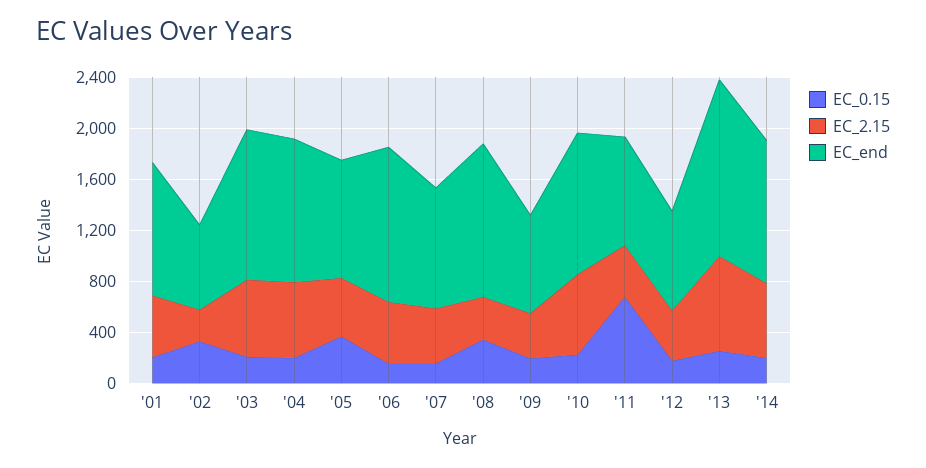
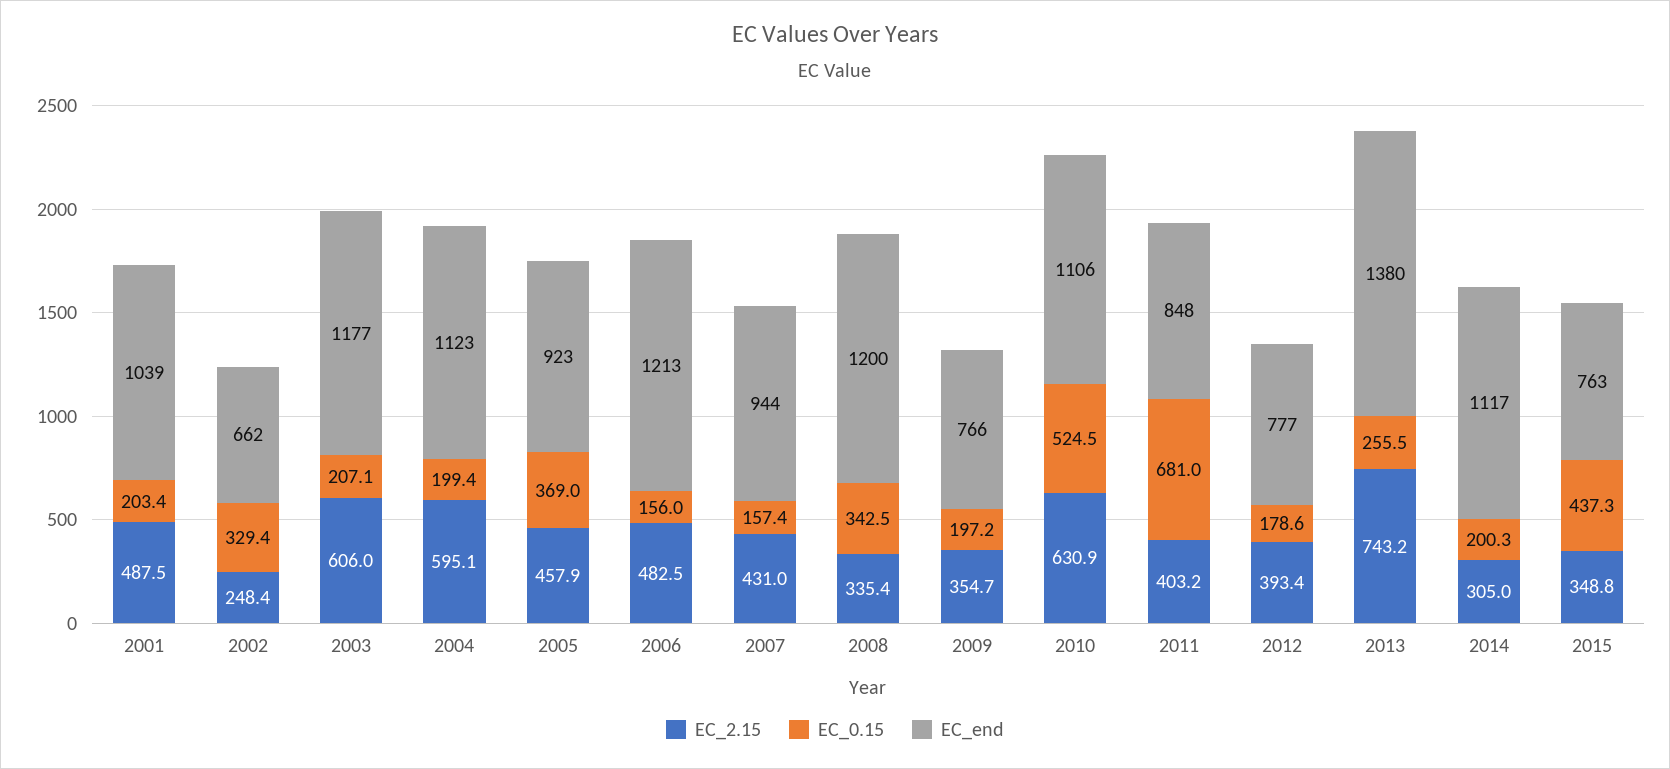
EC_0.15, '10: 200 -> 524.5
EC_2.15, '14: 600 -> 305
EC_2.15, 2015: none -> 348.8
EC_0.15, 2015: none -> 437.3
EC_end, 2015: none -> 763

